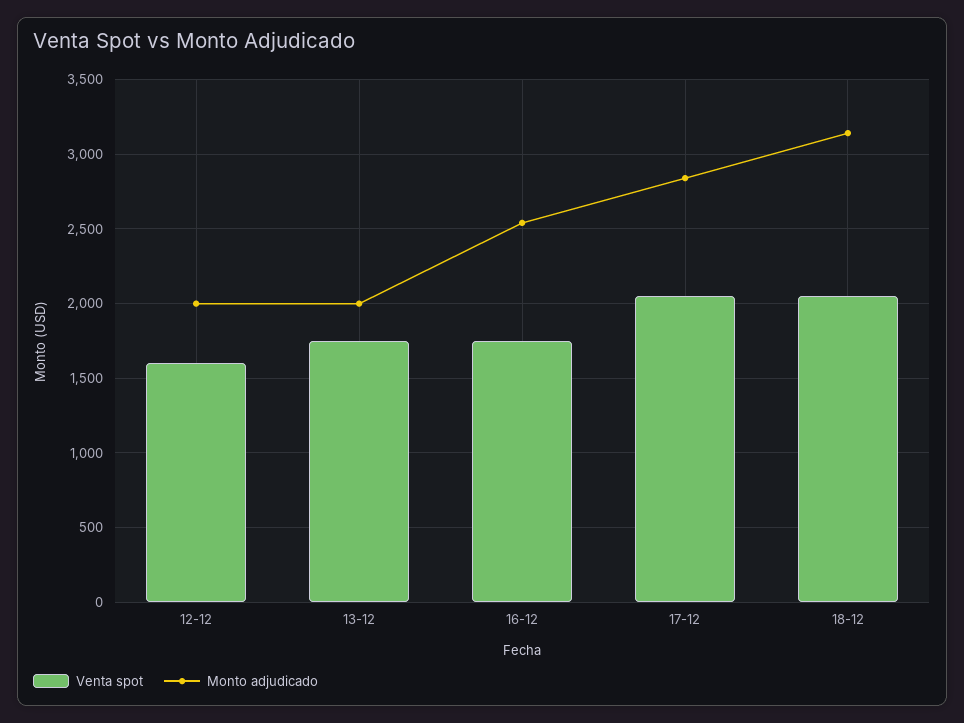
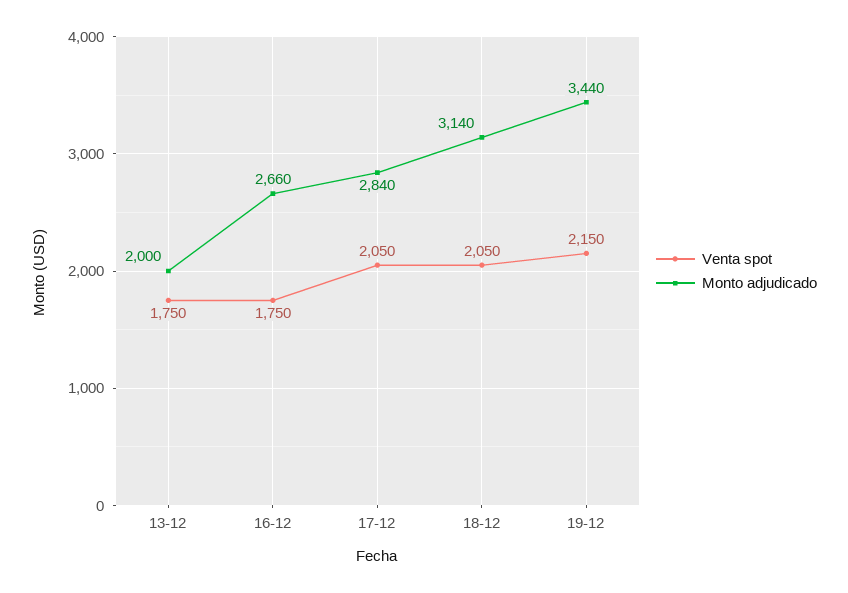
Venta spot, 12-12: 1600 -> none
Monto adjudicado, 12-12: 2000 -> none
Monto adjudicado, 16-12: 2550 -> 2660
Venta spot, 19-12: none -> 2150
Monto adjudicado, 19-12: none -> 3440

